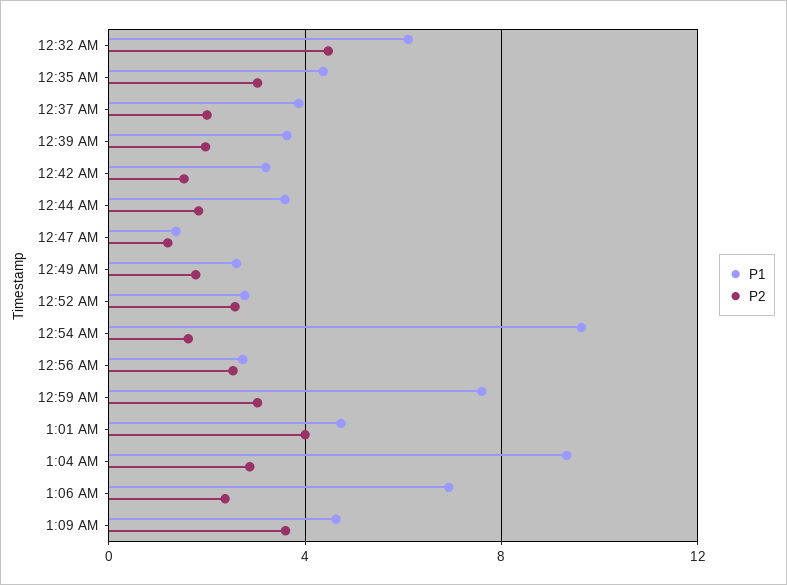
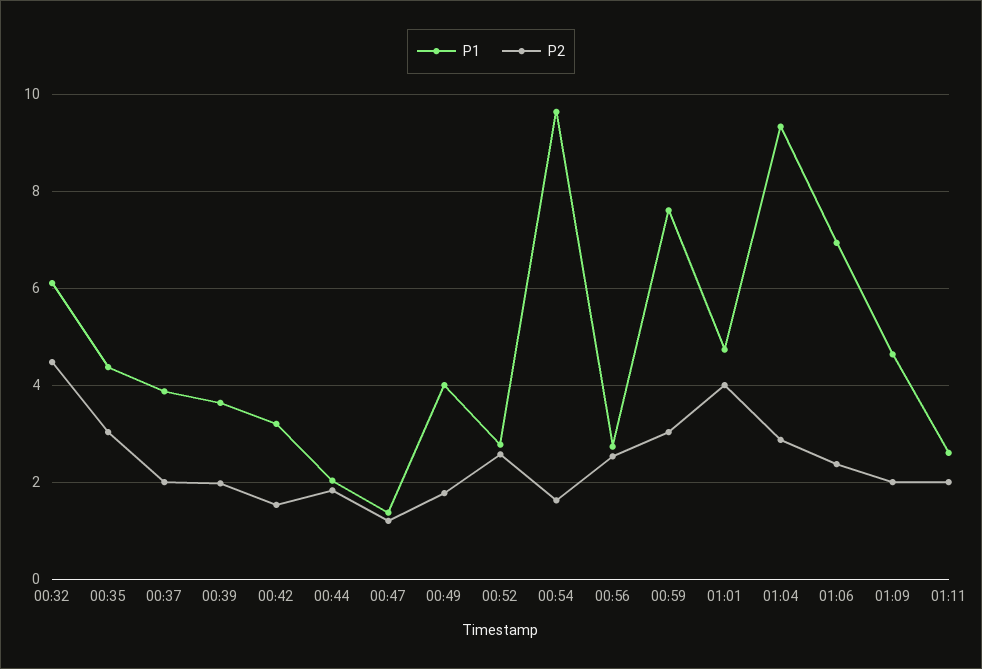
P1, 12:44 AM: 3.5 -> 2
P1, 12:49 AM: 2.5 -> 4
P2, 1:09 AM: 3.5 -> 2
P1, 01:11: none -> 2.6
P2, 01:11: none -> 2

